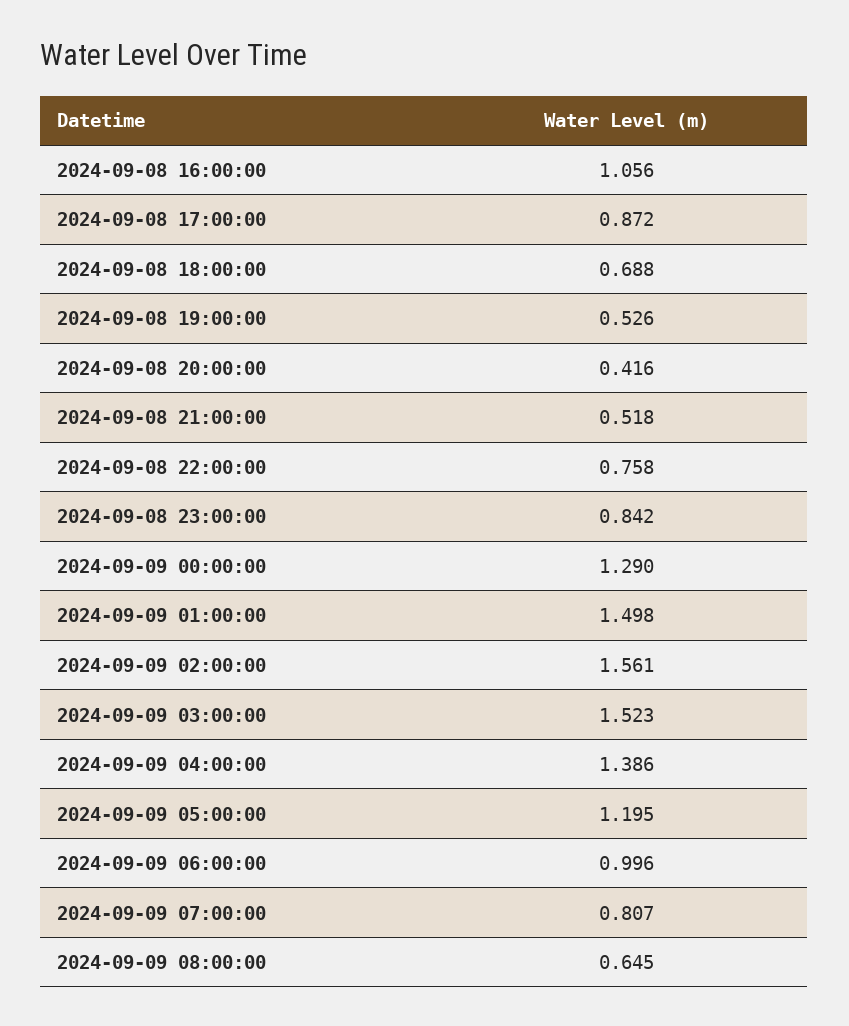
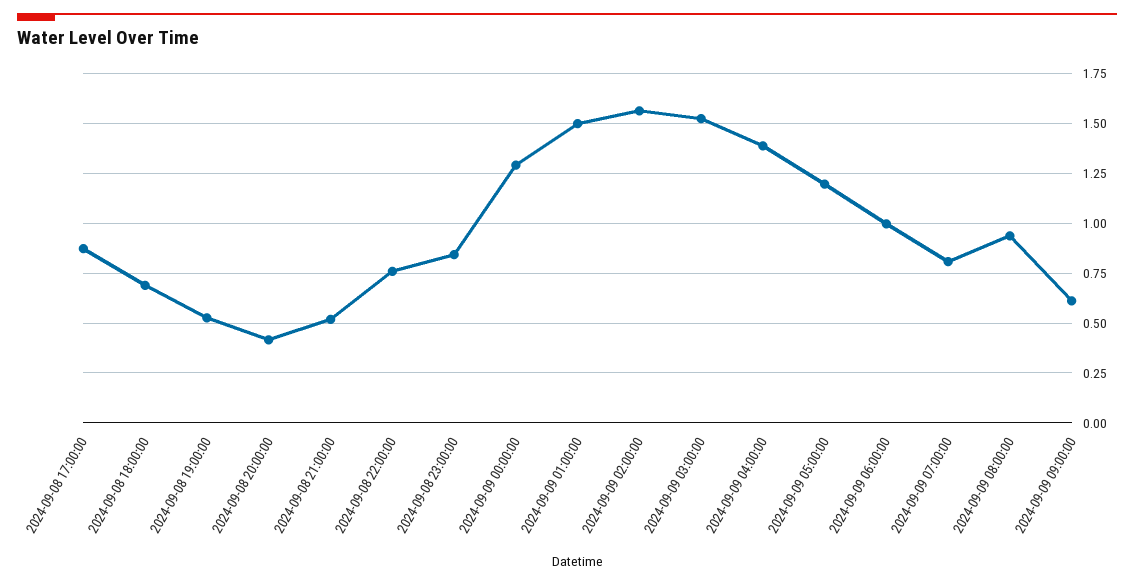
2024-09-08 16:00:00: 1.056 -> none
2024-09-09 08:00:00: 0.645 -> 0.95
2024-09-09 09:00:00: none -> 0.6

